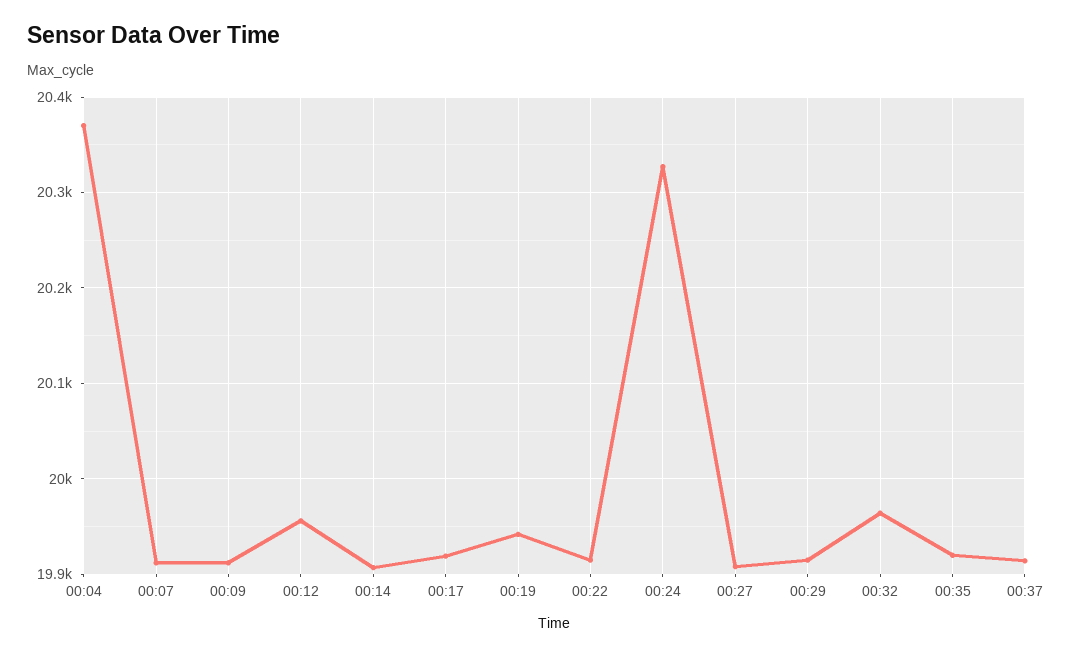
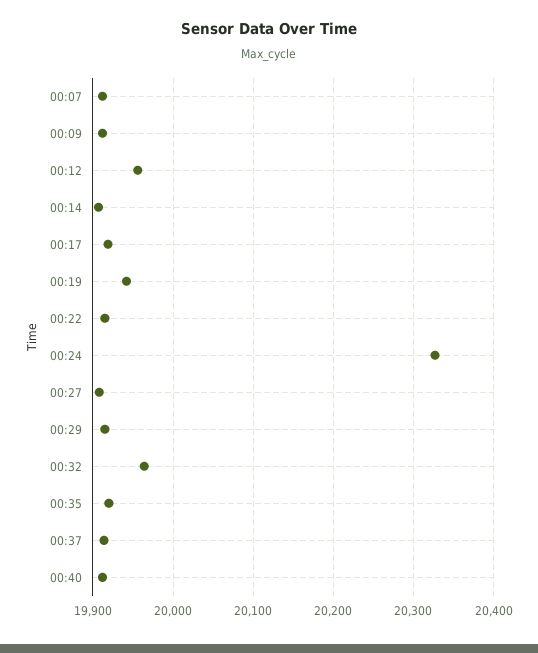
00:04: 20370 -> none
00:40: none -> 19910

